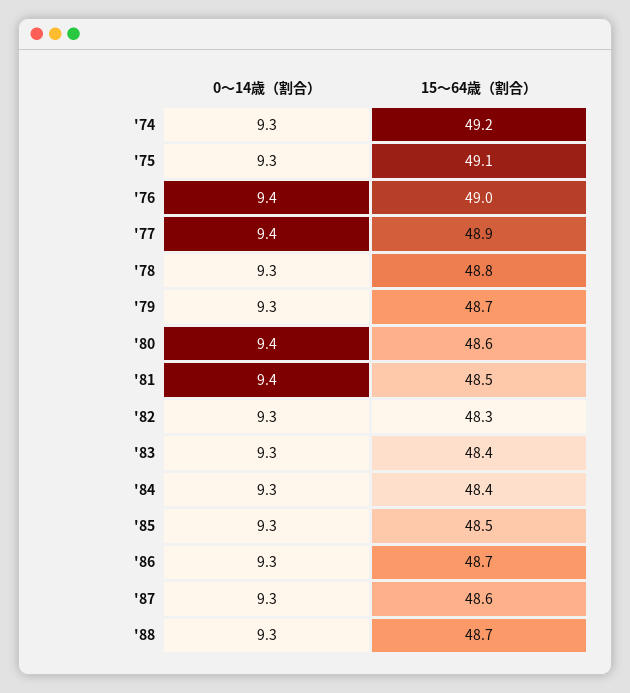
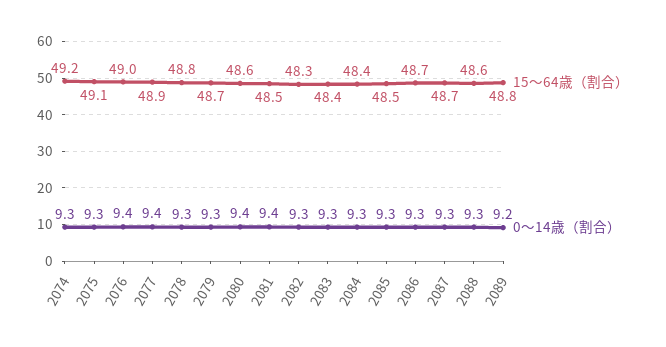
15～64歳（割合）, '87: 48.6 -> 48.7
15～64歳（割合）, '88: 48.7 -> 48.6
15～64歳（割合）, 2089: none -> 48.8
0～14歳（割合）, 2089: none -> 9.2

